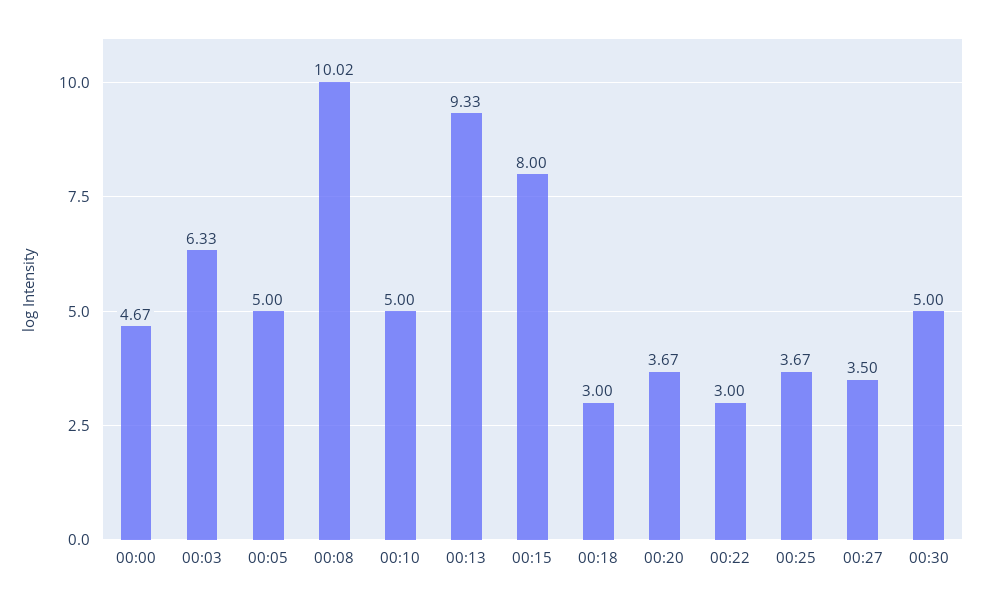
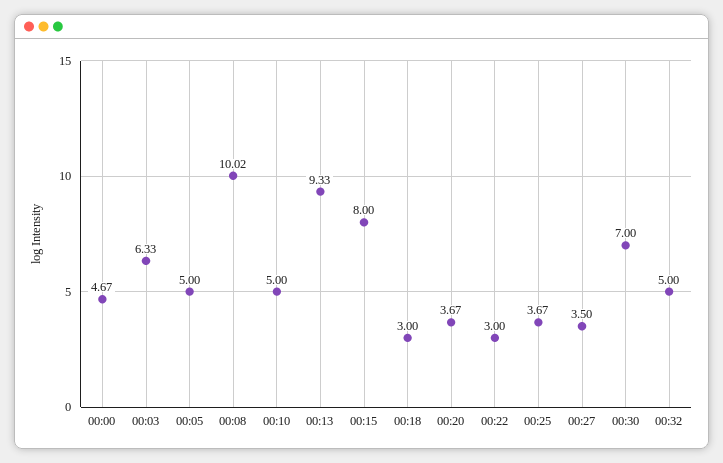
00:30: 5 -> 7
00:32: none -> 5

